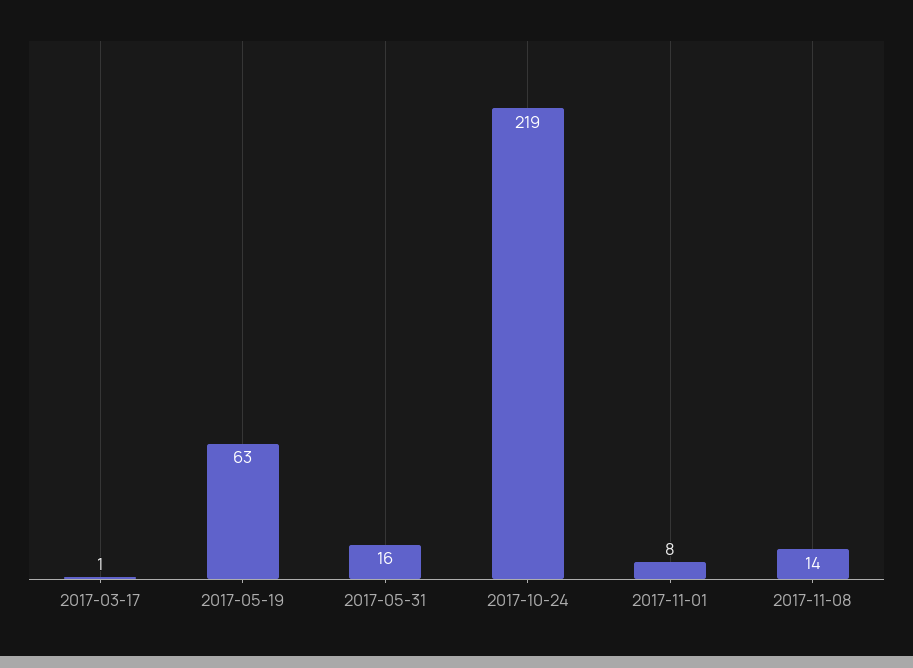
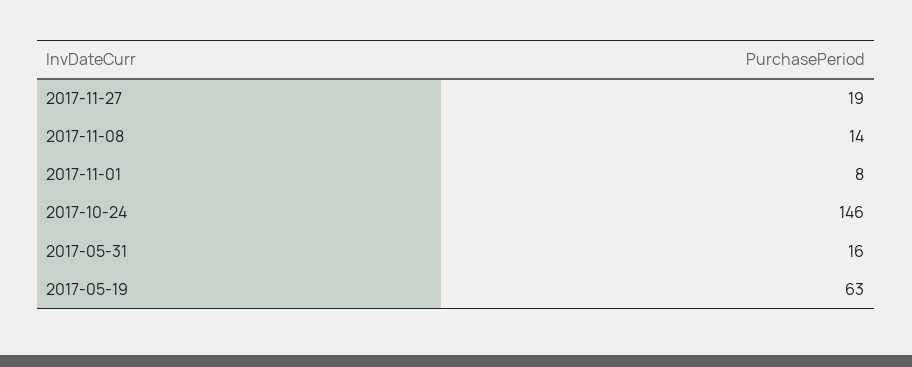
2017-03-17: 1 -> none
2017-10-24: 219 -> 146
2017-11-27: none -> 19

